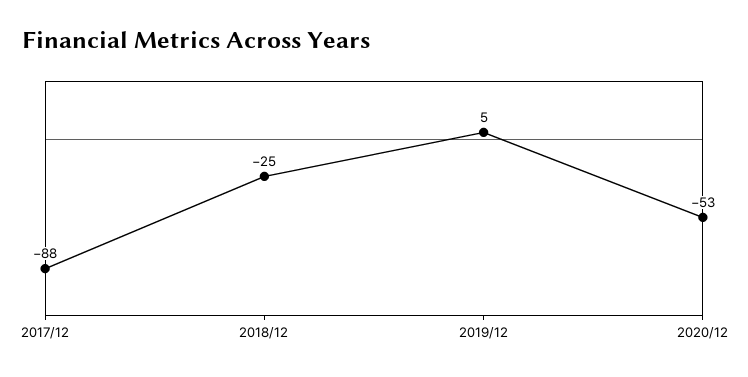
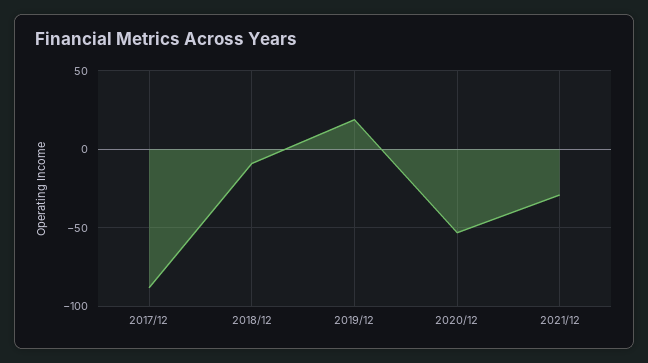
2018/12: -25 -> -10
2019/12: 5 -> 20
2021/12: none -> -30

